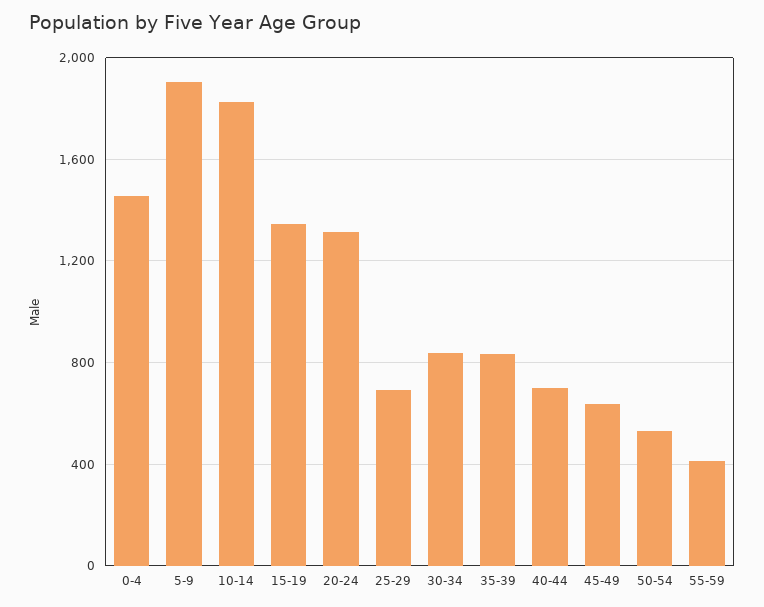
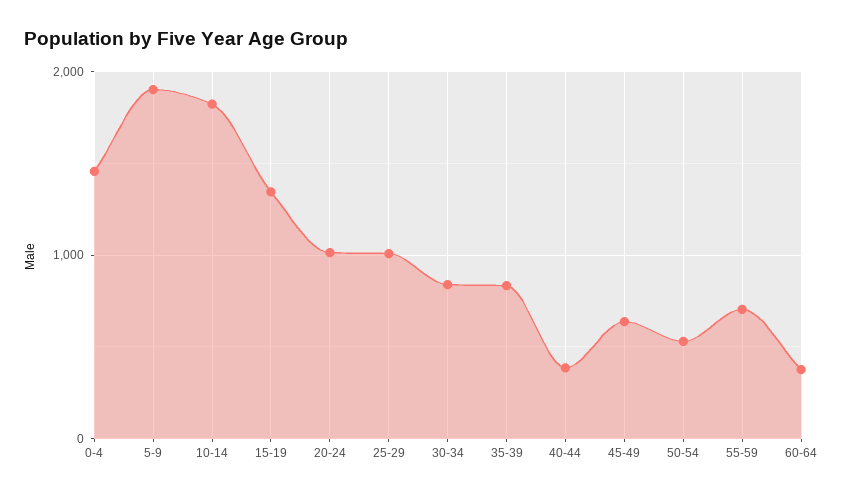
20-24: 1300 -> 1000
25-29: 700 -> 1000
40-44: 700 -> 400
55-59: 400 -> 700
60-64: none -> 400

